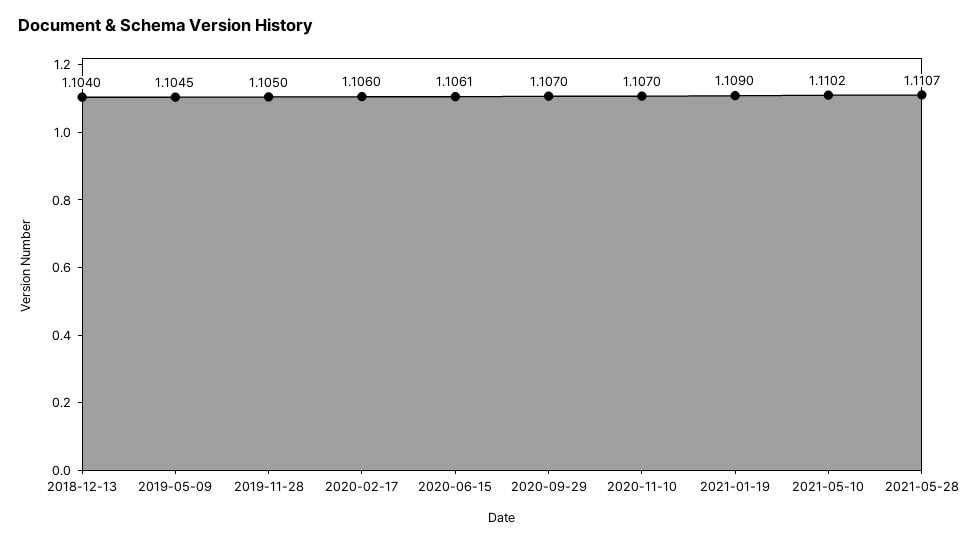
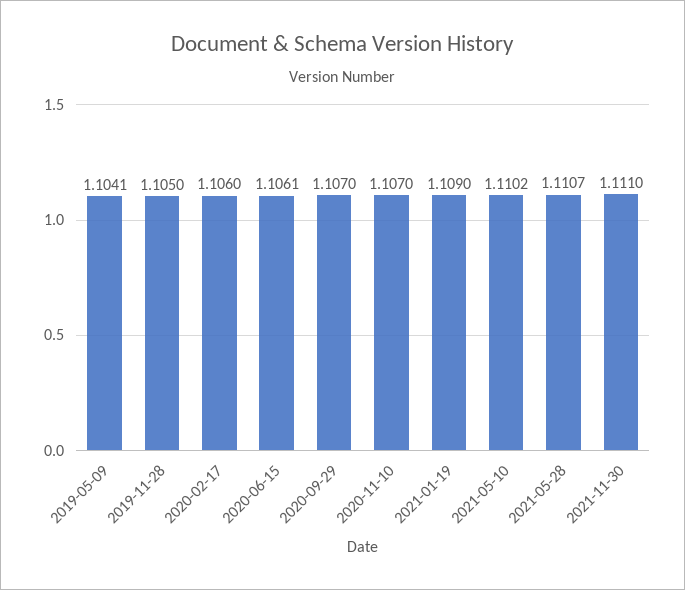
2018-12-13: 1.104 -> none
2019-05-09: 1.1045 -> 1.1041
2021-11-30: none -> 1.111

